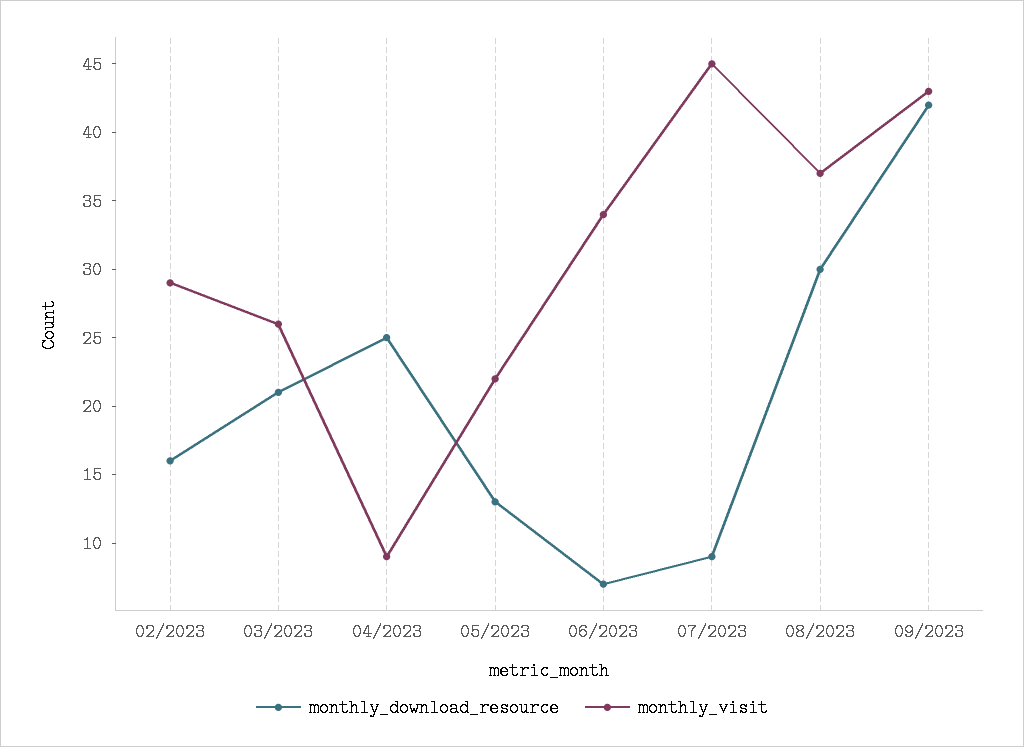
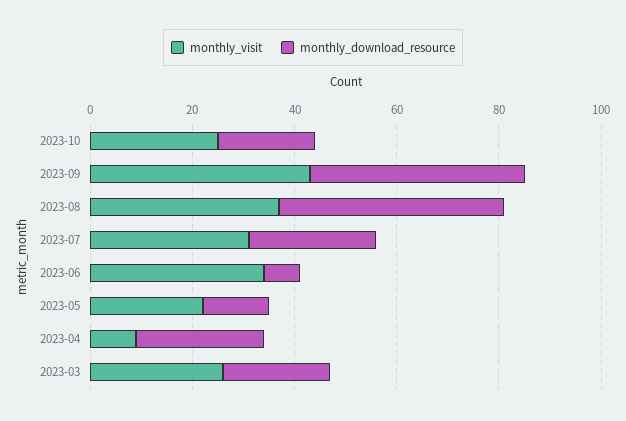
monthly_download_resource, 02/2023: 16 -> none
monthly_visit, 02/2023: 29 -> none
monthly_download_resource, 07/2023: 9 -> 25
monthly_visit, 07/2023: 45 -> 30
monthly_download_resource, 08/2023: 30 -> 45
monthly_visit, 2023-10: none -> 25
monthly_download_resource, 2023-10: none -> 20

